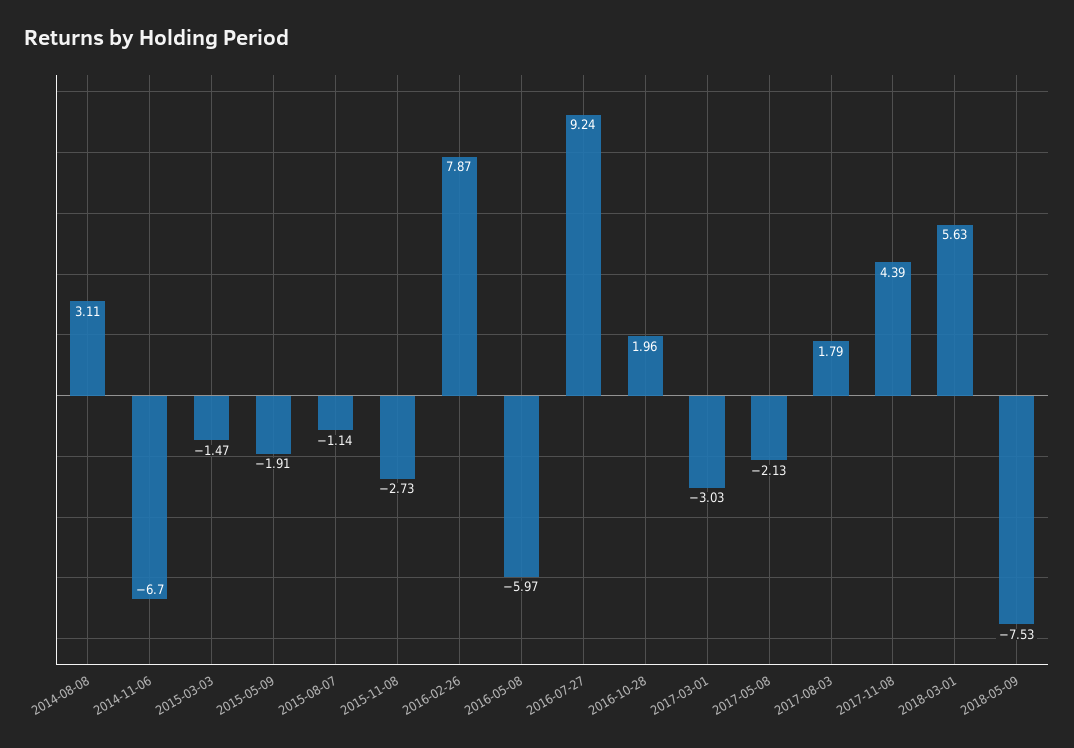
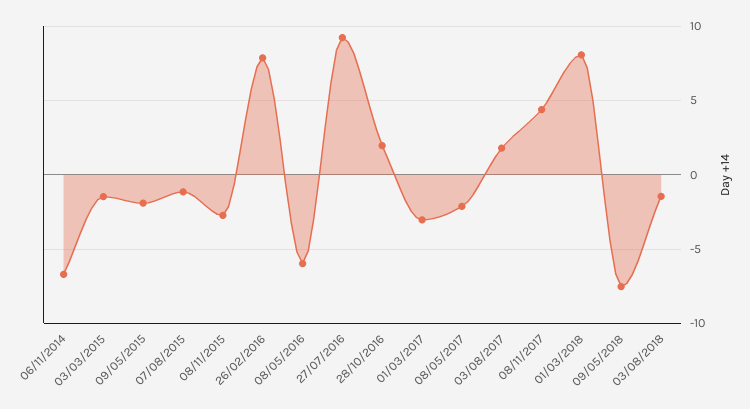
2014-08-08: 3.11 -> none
2018-03-01: 5.63 -> 8
03/08/2018: none -> -1.5

